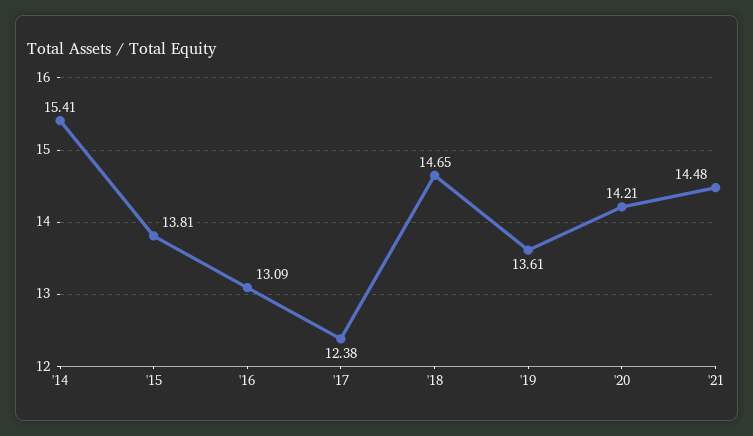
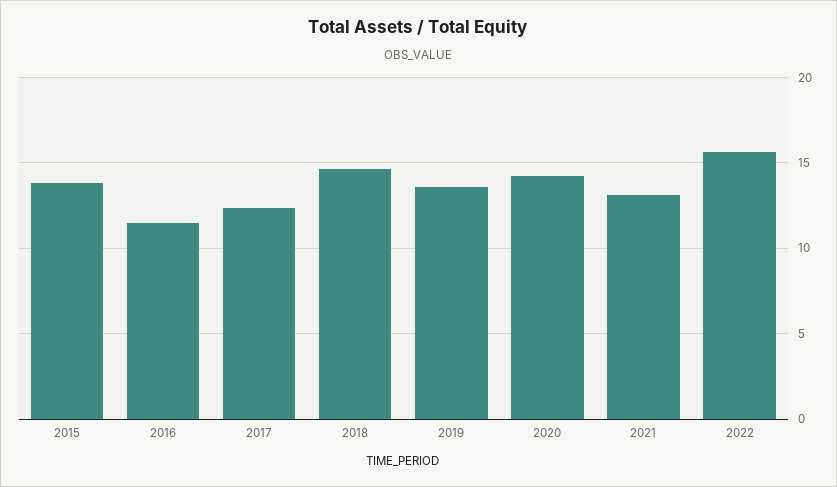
'14: 15.41 -> none
'16: 13.09 -> 11.5
'21: 14.48 -> 13
2022: none -> 15.5

